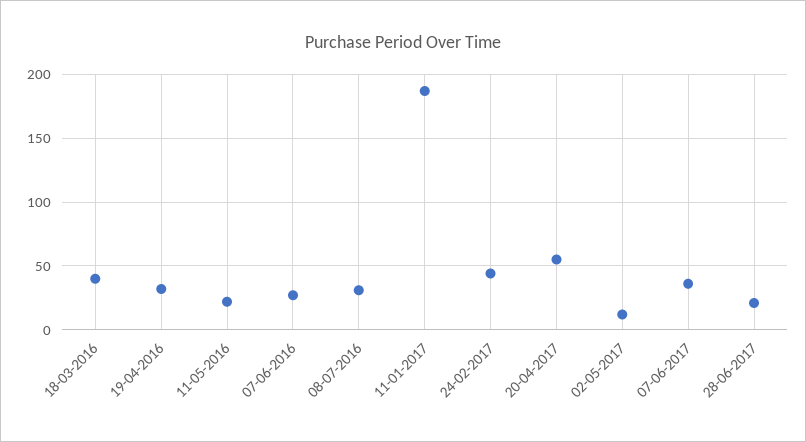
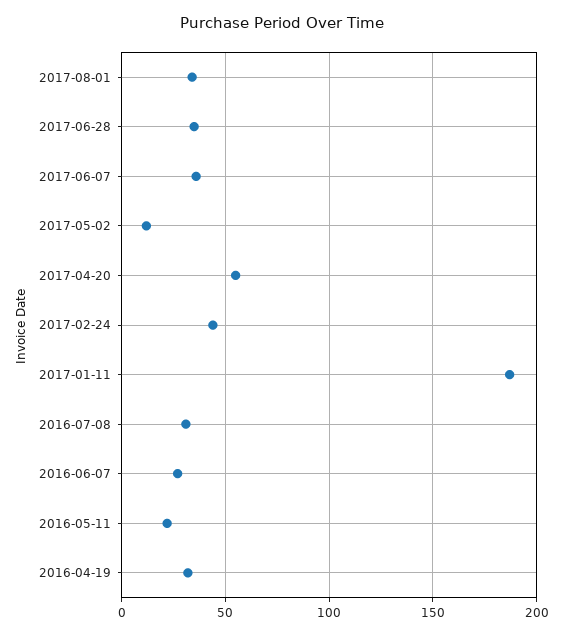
18-03-2016: 40 -> none
28-06-2017: 20 -> 35
2017-08-01: none -> 35

